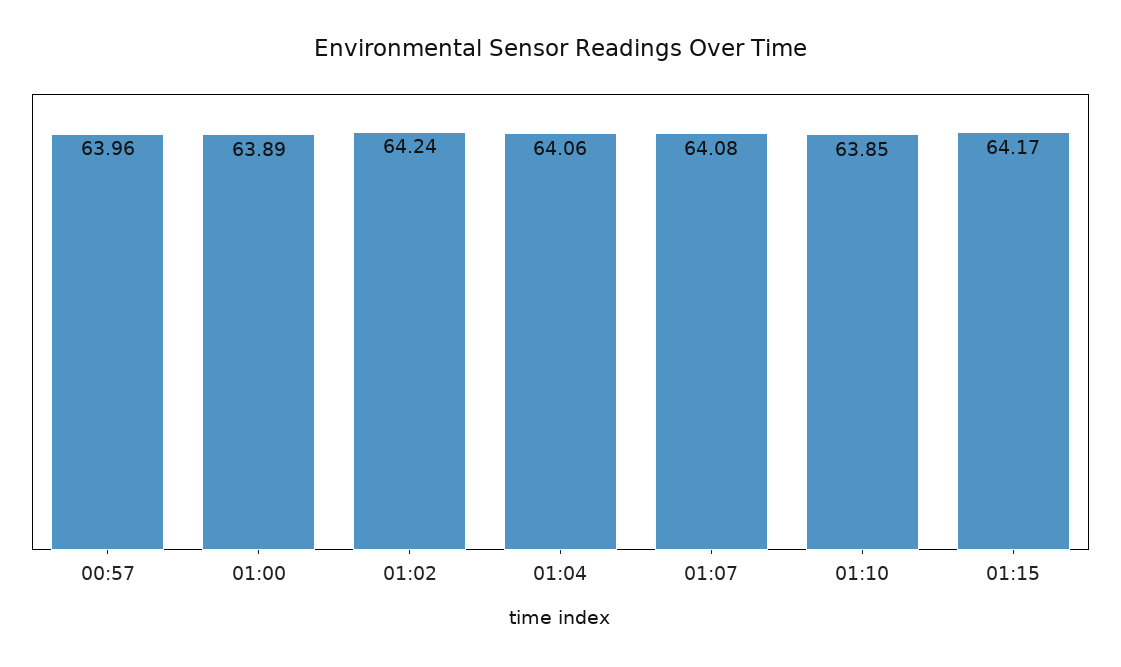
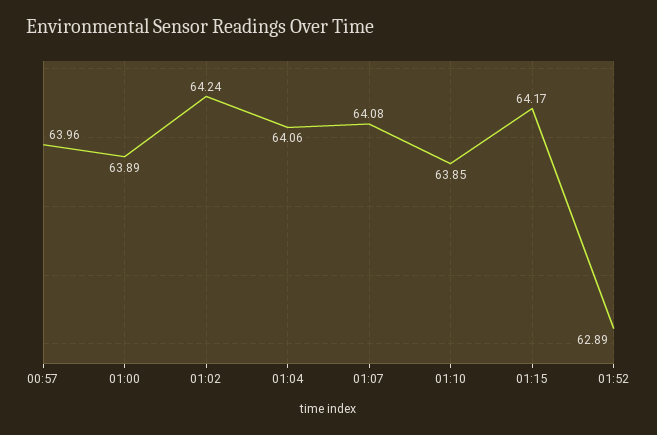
01:52: none -> 62.89

